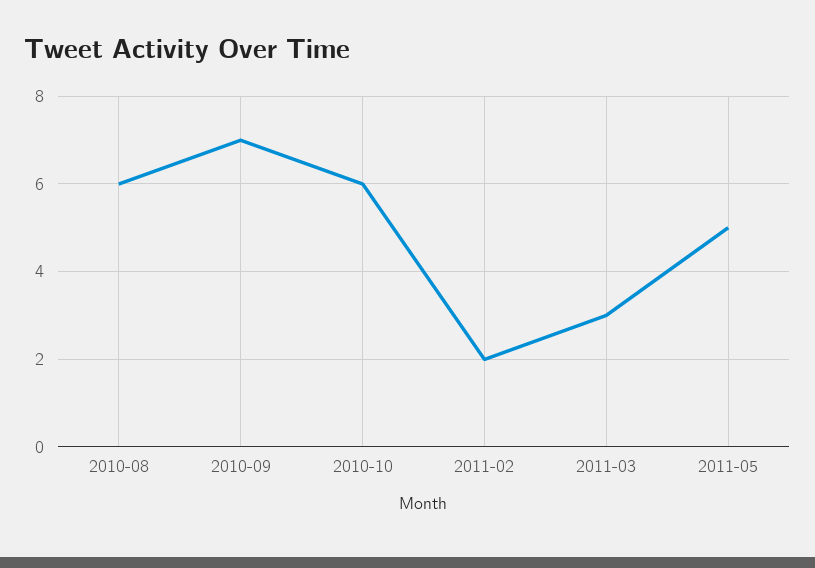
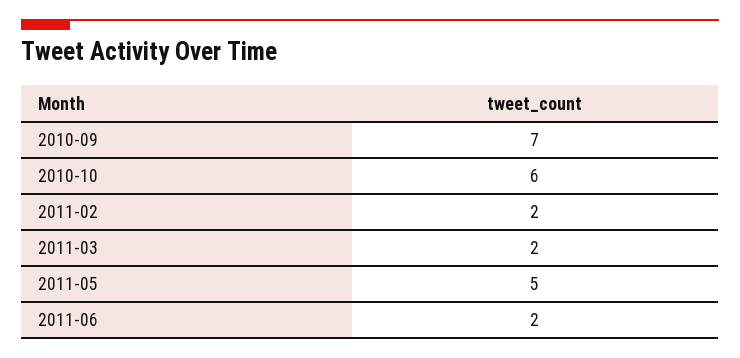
2010-08: 6 -> none
2011-03: 3 -> 2
2011-06: none -> 2

